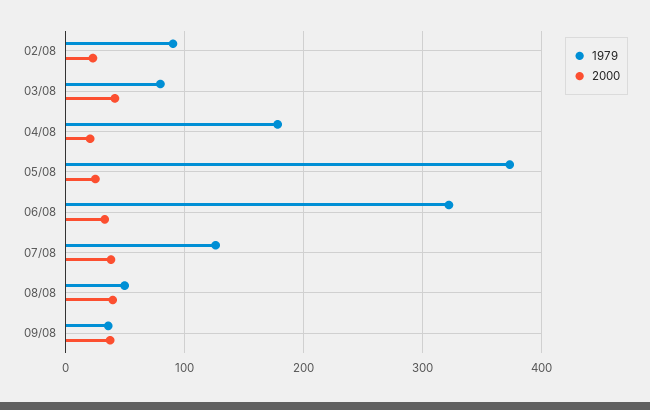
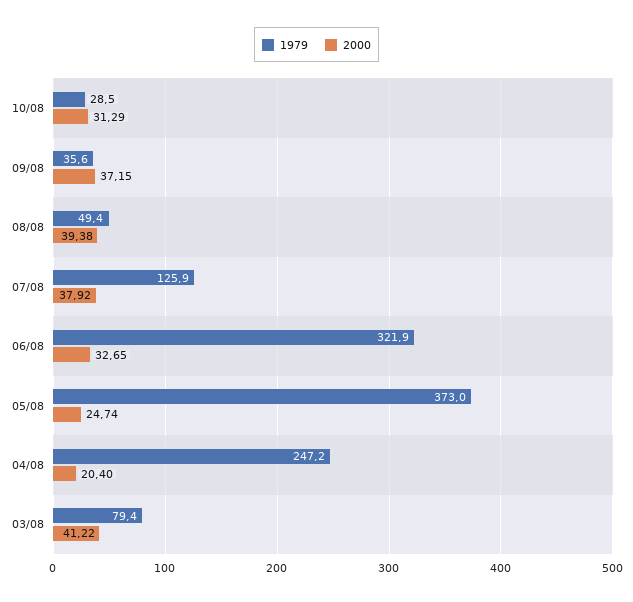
1979, 02/08: 90 -> none
2000, 02/08: 20 -> none
1979, 04/08: 180 -> 247.2
1979, 10/08: none -> 28.5
2000, 10/08: none -> 31.29

